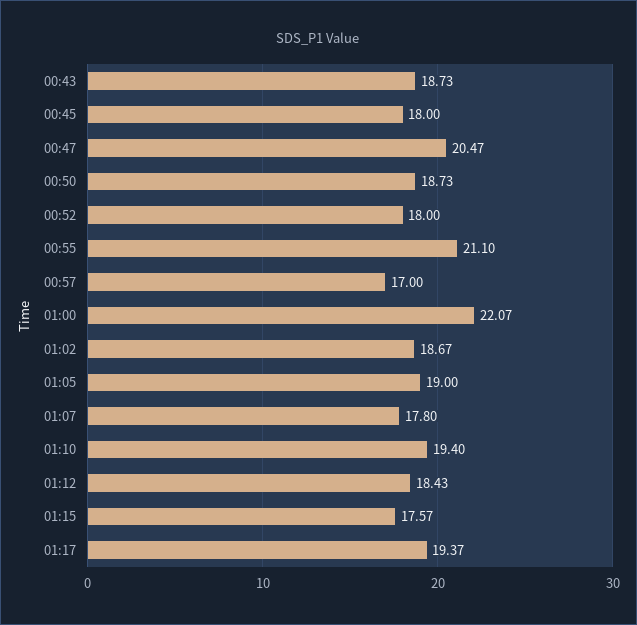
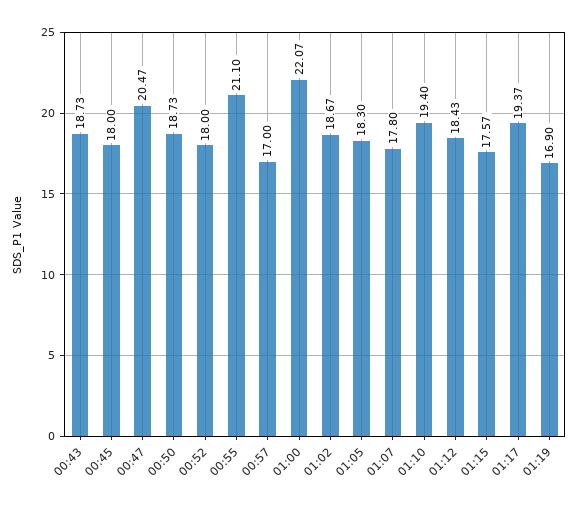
01:05: 19 -> 18.3
01:19: none -> 16.9

